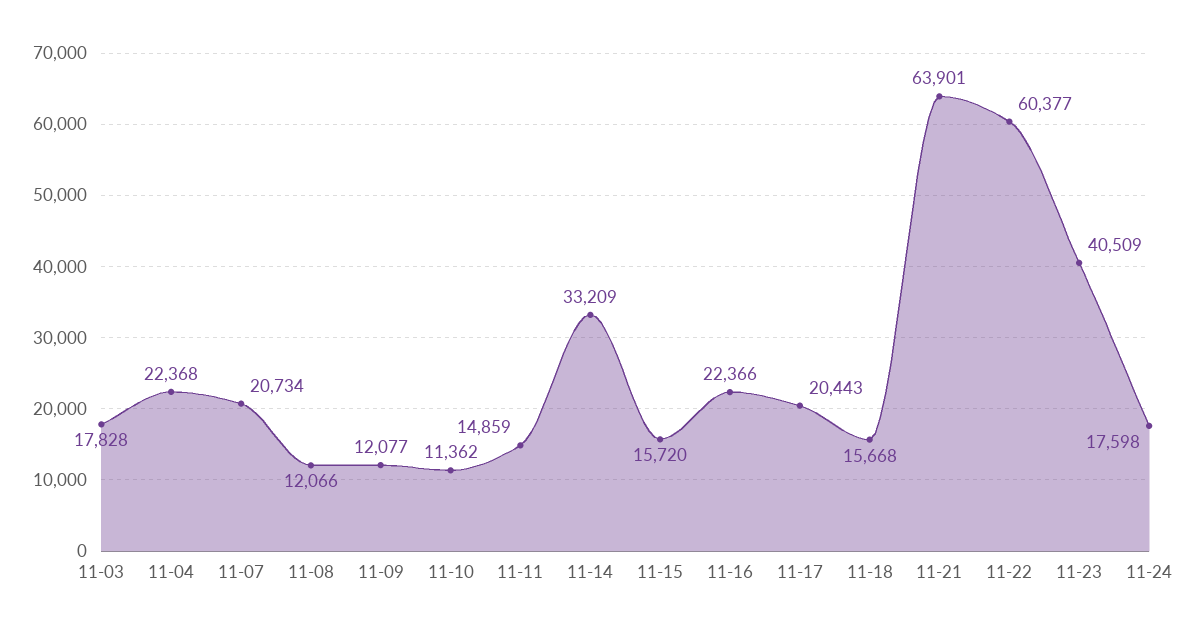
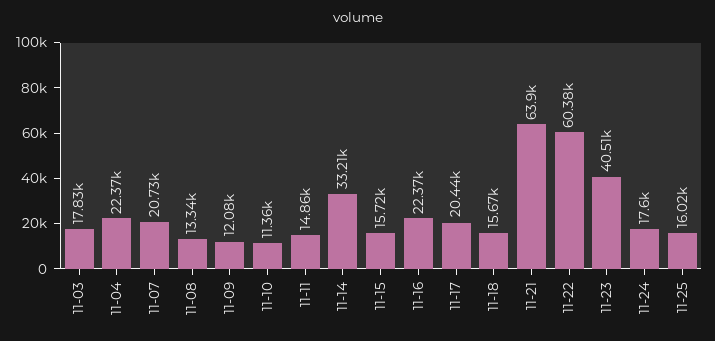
11-08: 12066 -> 13340
11-25: none -> 16020

